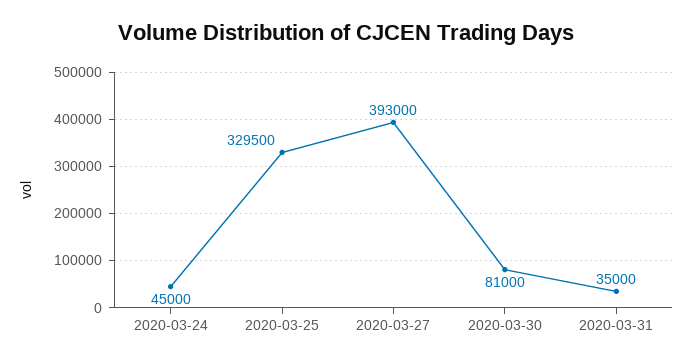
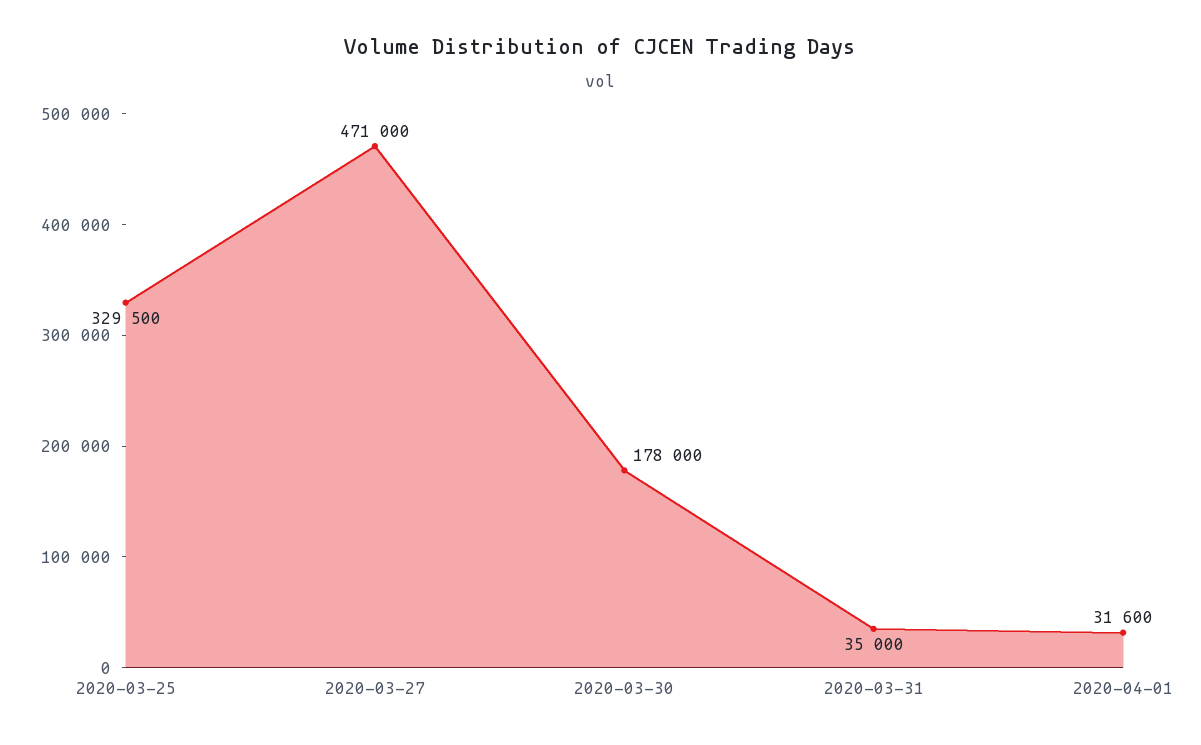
2020-03-24: 45000 -> none
2020-03-27: 393000 -> 471000
2020-03-30: 81000 -> 178000
2020-04-01: none -> 31600

